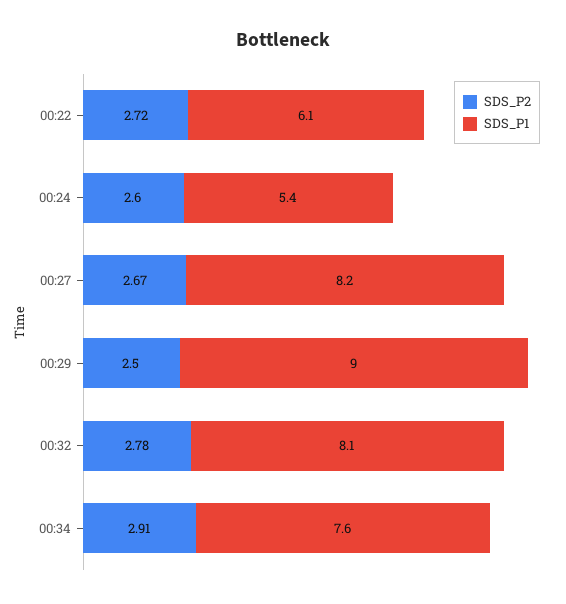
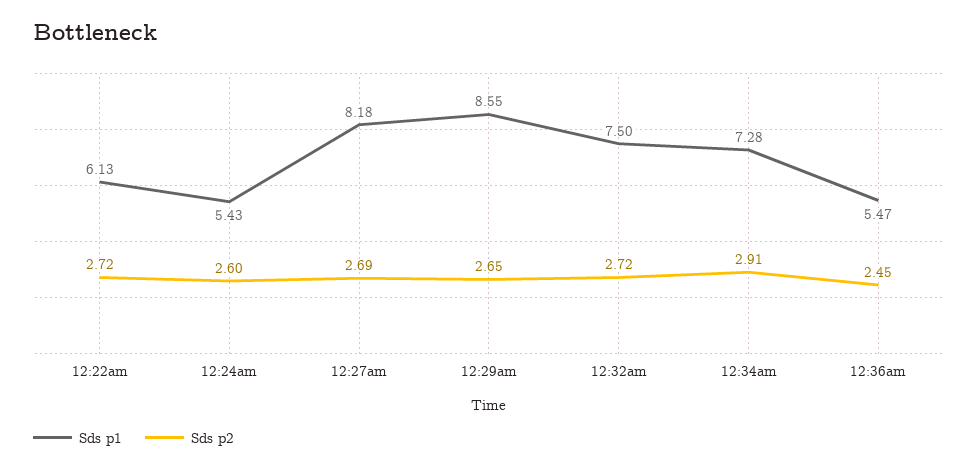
SDS_P2, 00:27: 2.67 -> 2.69
SDS_P2, 00:29: 2.5 -> 2.65
SDS_P1, 00:29: 9 -> 8.55
SDS_P2, 00:32: 2.78 -> 2.72
SDS_P1, 00:32: 8.1 -> 7.5
SDS_P1, 00:34: 7.6 -> 7.28
SDS_P1, 12:36am: none -> 5.47
SDS_P2, 12:36am: none -> 2.45

